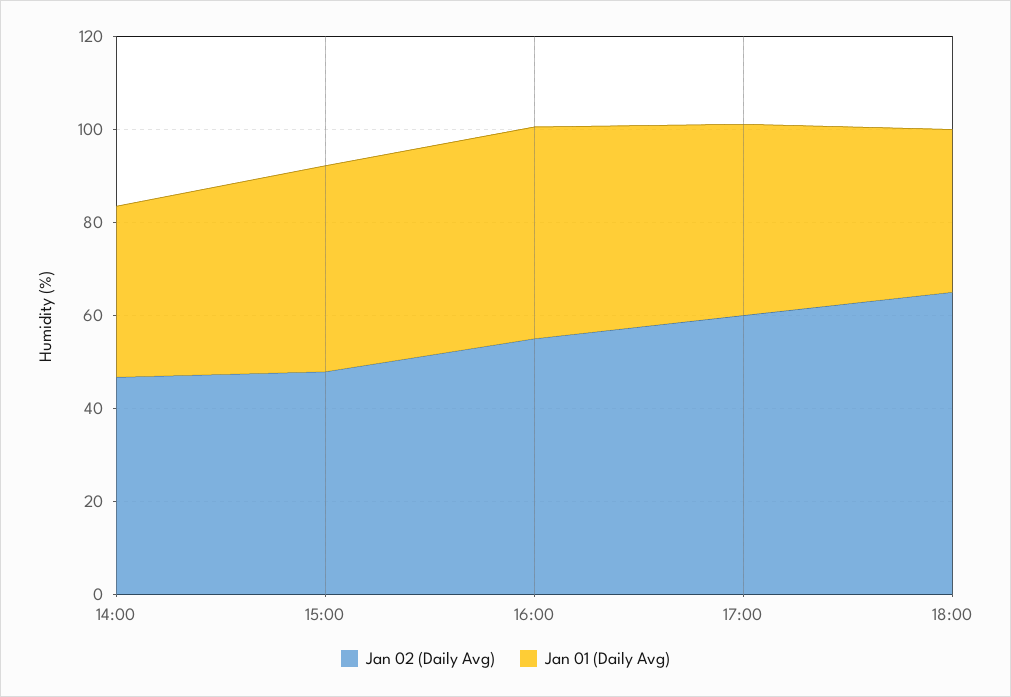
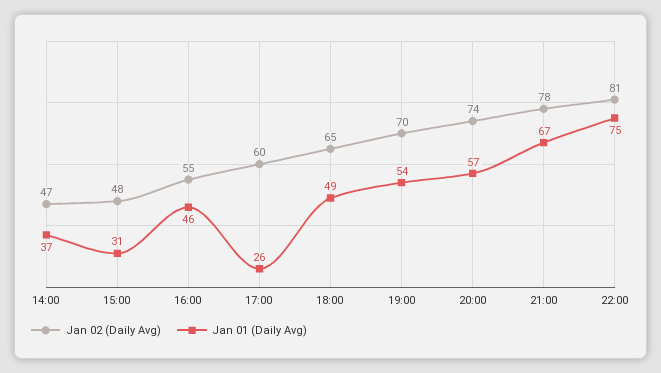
Jan 01 (Daily Avg), 15:00: 45 -> 31
Jan 01 (Daily Avg), 17:00: 40 -> 26
Jan 01 (Daily Avg), 18:00: 35 -> 49
Jan 02 (Daily Avg), 19:00: none -> 70
Jan 01 (Daily Avg), 19:00: none -> 54
Jan 02 (Daily Avg), 20:00: none -> 74
Jan 01 (Daily Avg), 20:00: none -> 57
Jan 02 (Daily Avg), 21:00: none -> 78
Jan 01 (Daily Avg), 21:00: none -> 67
Jan 02 (Daily Avg), 22:00: none -> 81
Jan 01 (Daily Avg), 22:00: none -> 75

